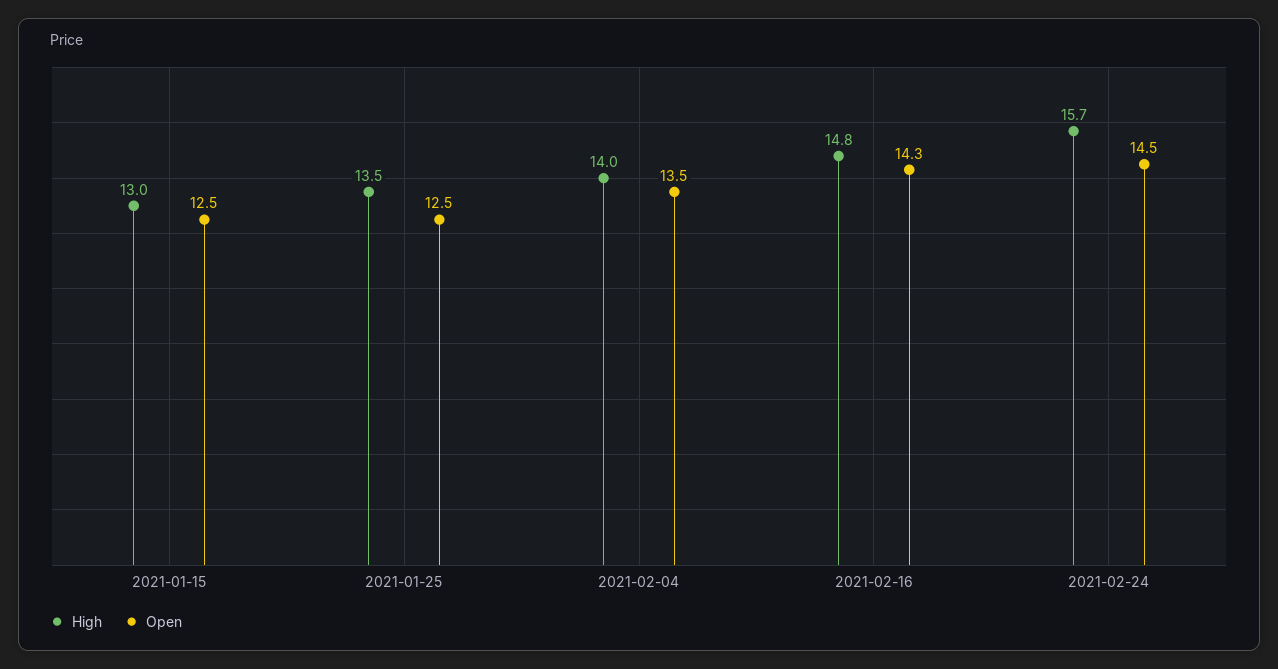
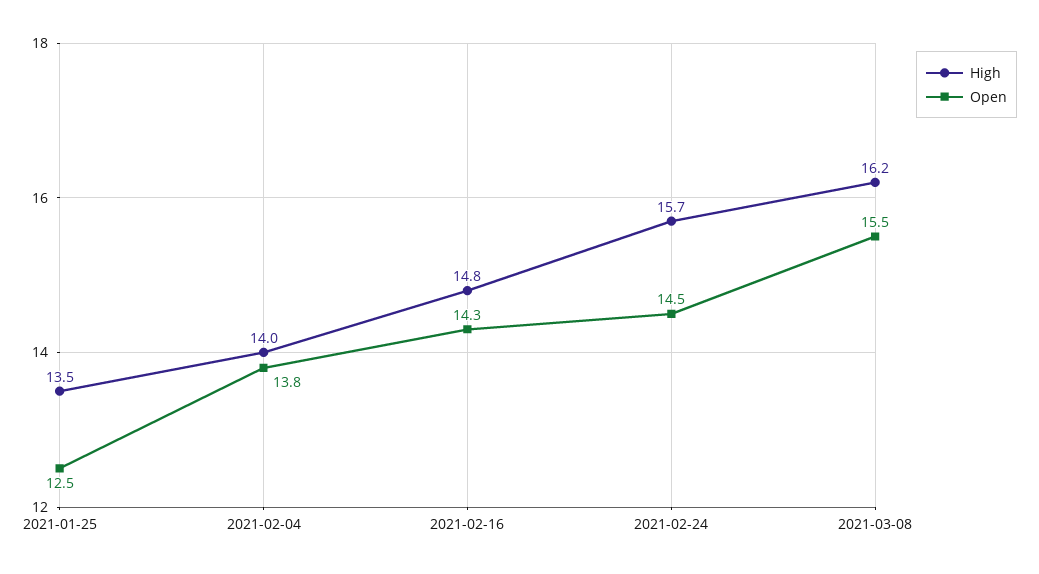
High, 2021-01-15: 13 -> none
Open, 2021-01-15: 12.5 -> none
Open, 2021-02-04: 13.5 -> 13.8
High, 2021-03-08: none -> 16.2
Open, 2021-03-08: none -> 15.5

